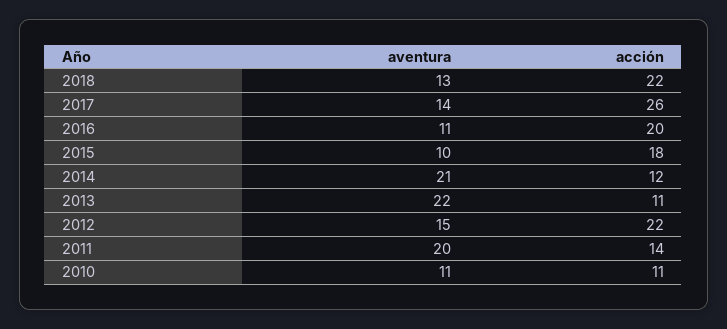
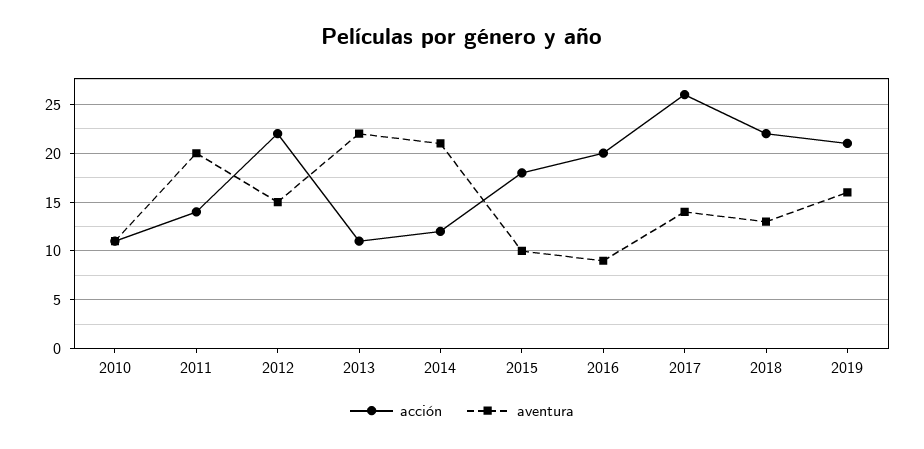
aventura, 2016: 11 -> 9
acción, 2019: none -> 21
aventura, 2019: none -> 16

